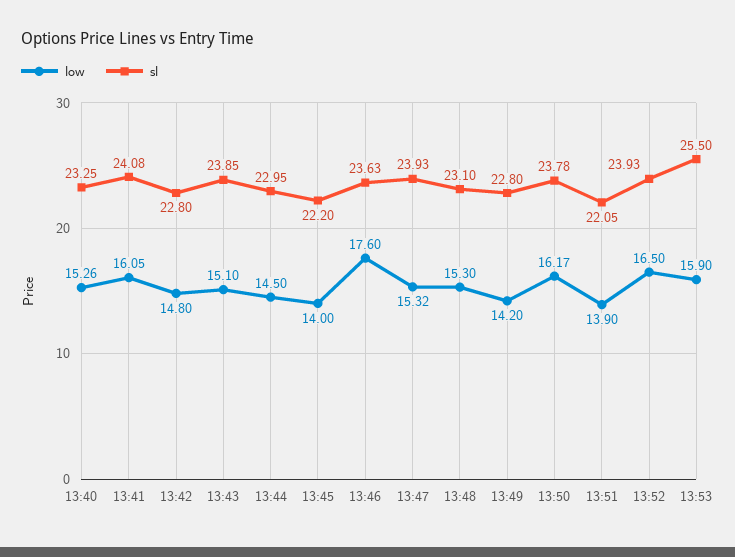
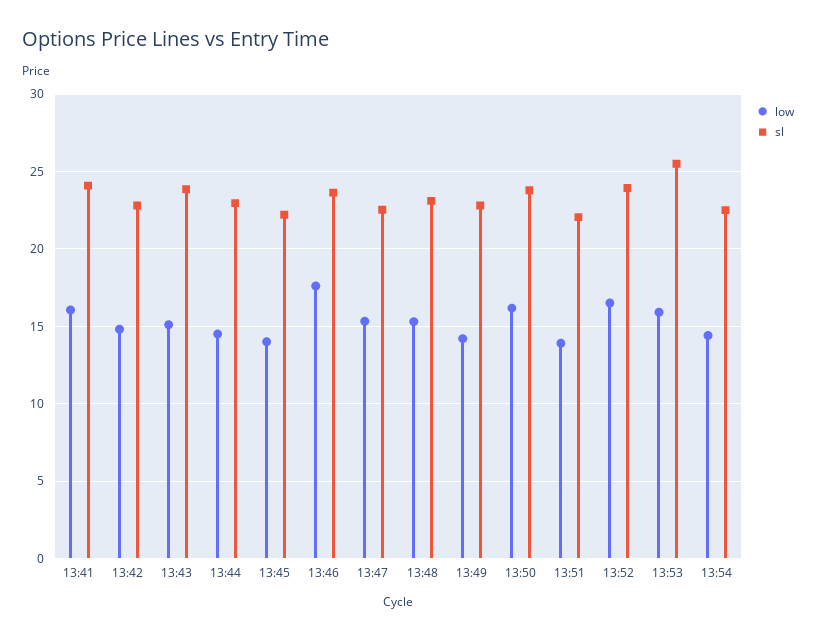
low, 13:40: 15.26 -> none
sl, 13:40: 23.25 -> none
sl, 13:47: 23.93 -> 22.5
low, 13:54: none -> 14.5
sl, 13:54: none -> 22.5

